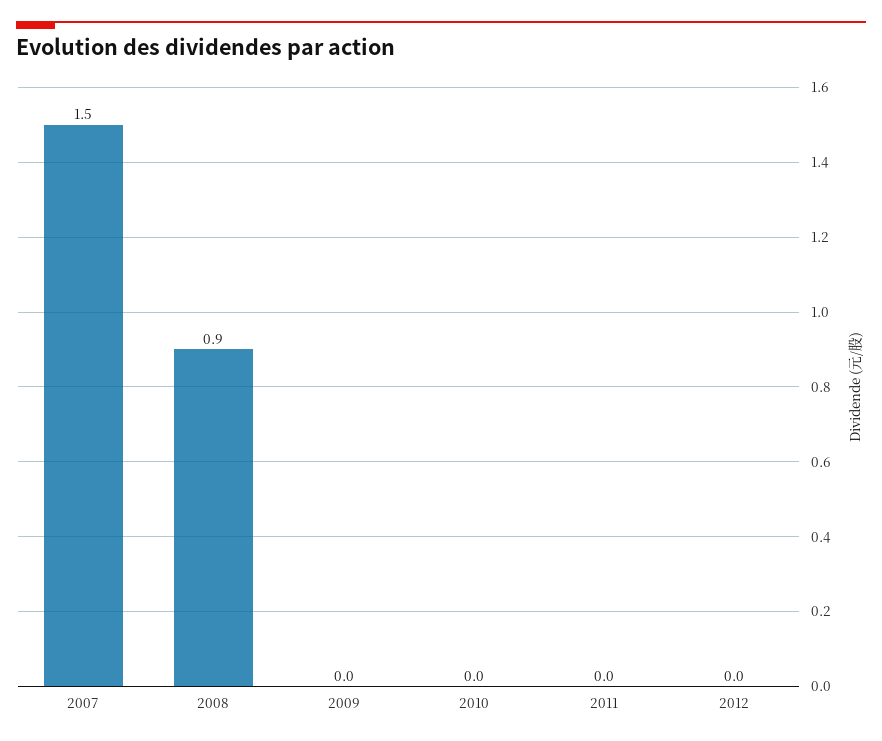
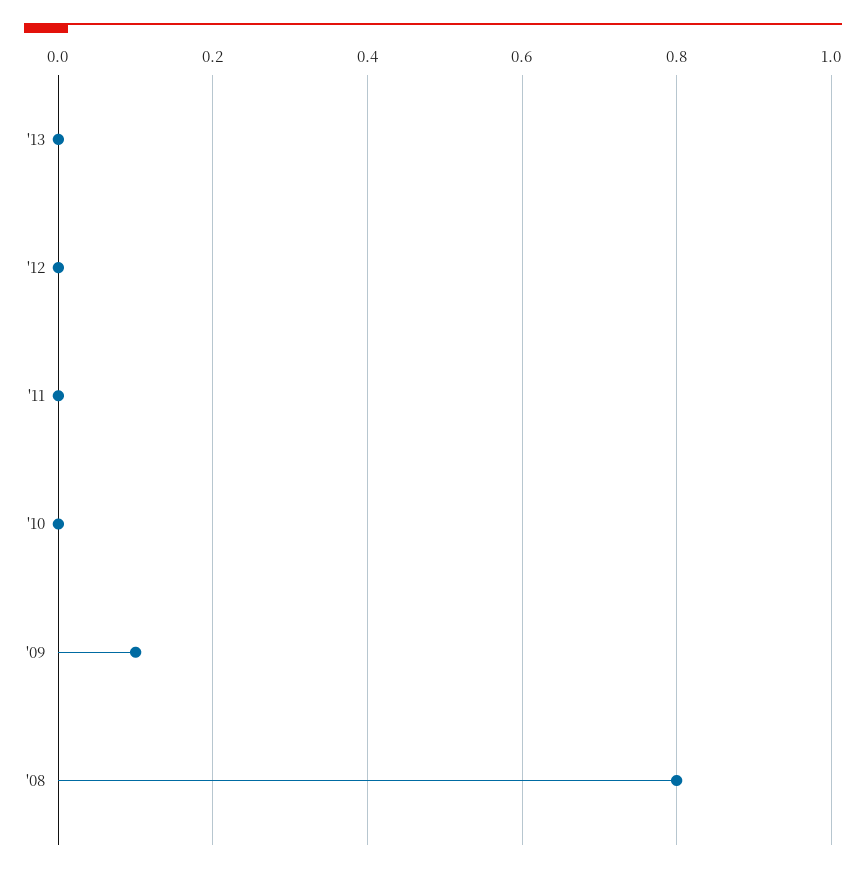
2007: 1.5 -> none
2008: 0.9 -> 0.8
2009: 0 -> 0.1
'13: none -> 0

